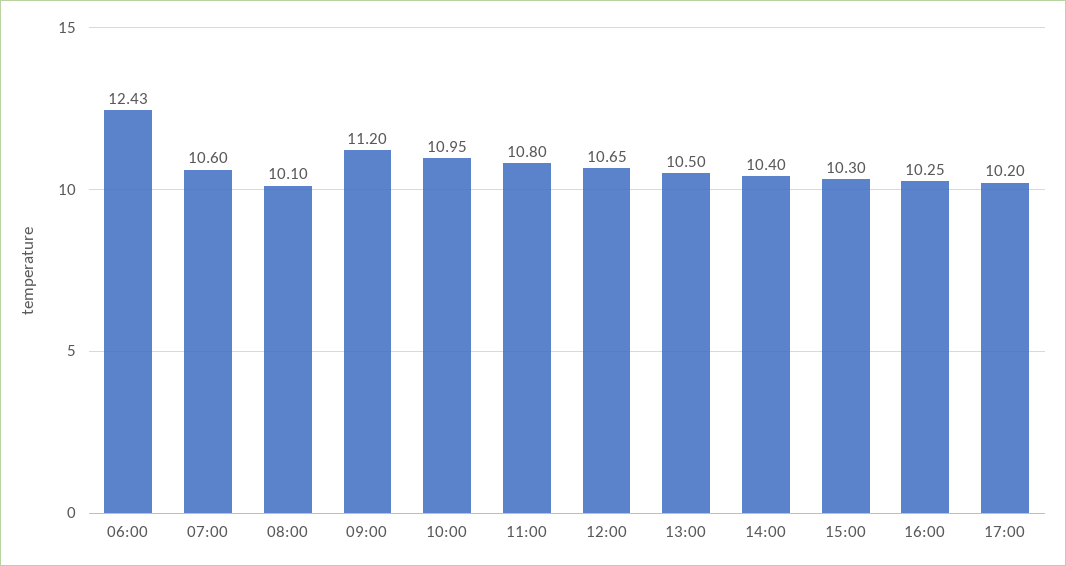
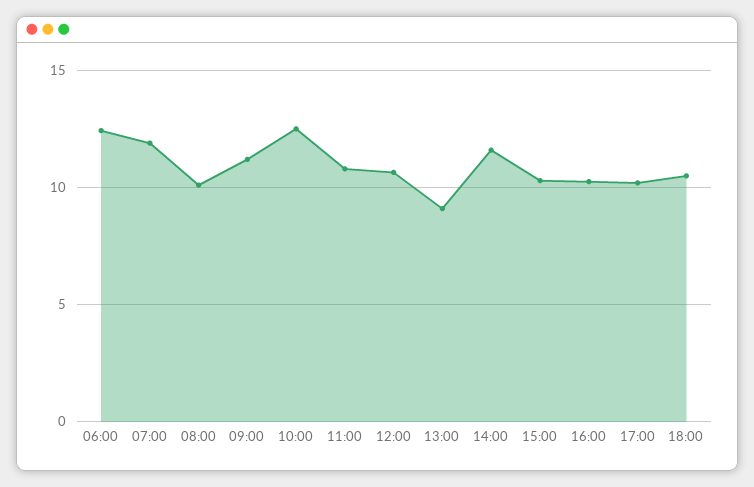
07:00: 10.6 -> 12
10:00: 10.95 -> 12.5
13:00: 10.5 -> 9
14:00: 10.4 -> 11.5
18:00: none -> 10.5

